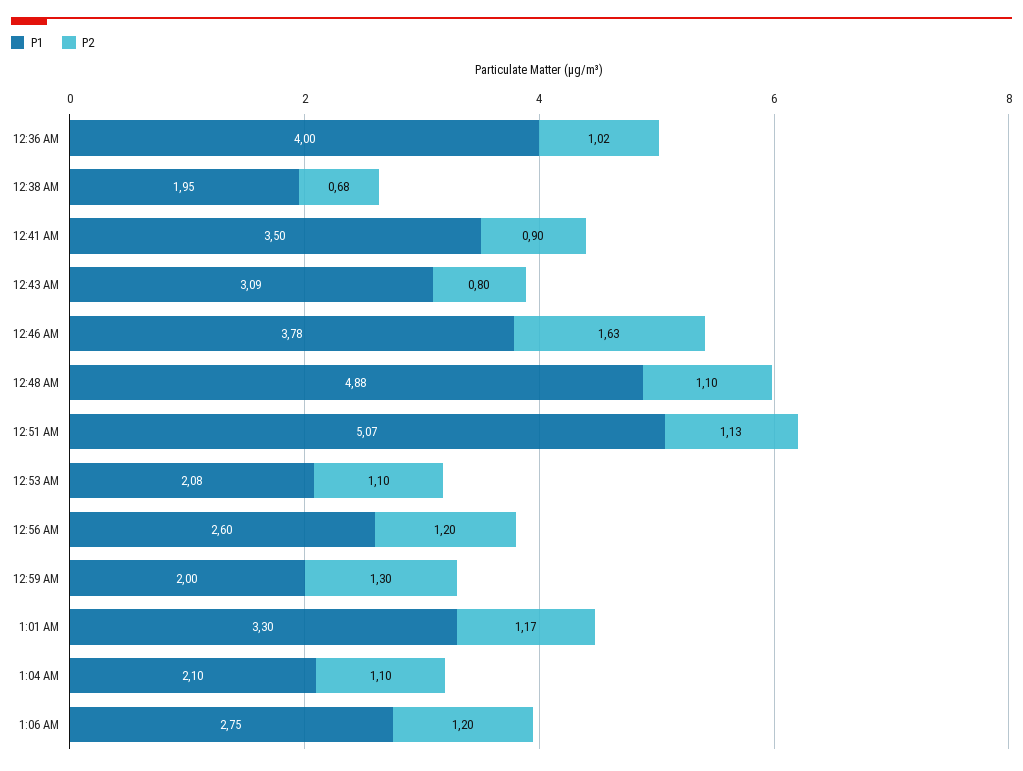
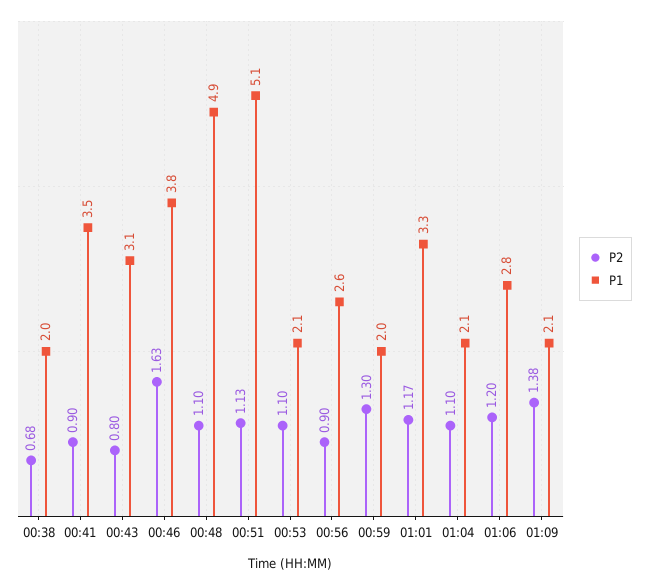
P1, 12:36 AM: 4 -> none
P2, 12:36 AM: 1.02 -> none
P2, 12:56 AM: 1.2 -> 0.9
P2, 01:09: none -> 1.38
P1, 01:09: none -> 2.1

